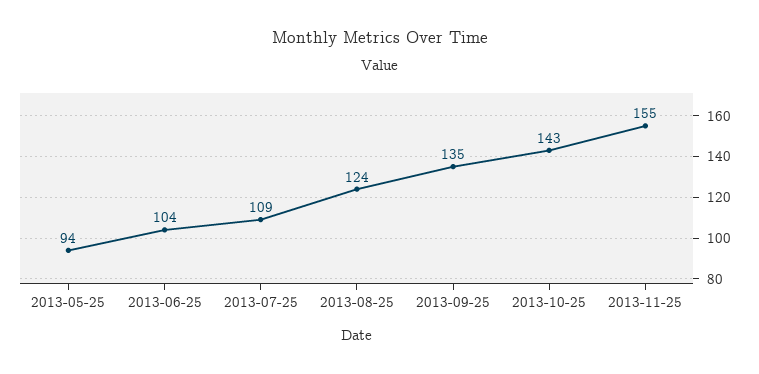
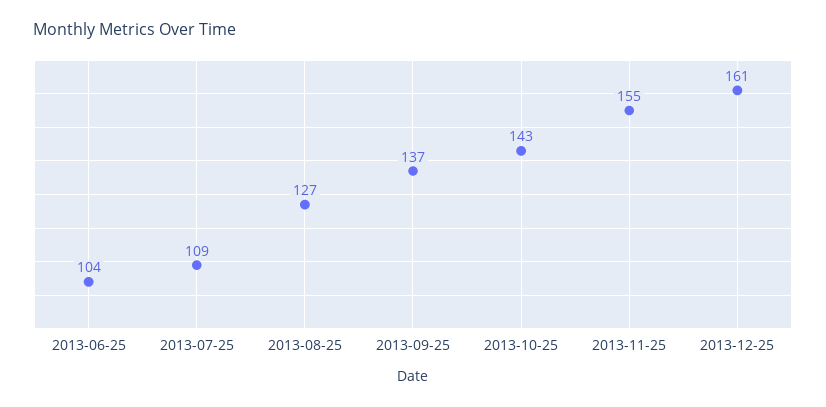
2013-05-25: 94 -> none
2013-08-25: 124 -> 127
2013-09-25: 135 -> 137
2013-12-25: none -> 161

